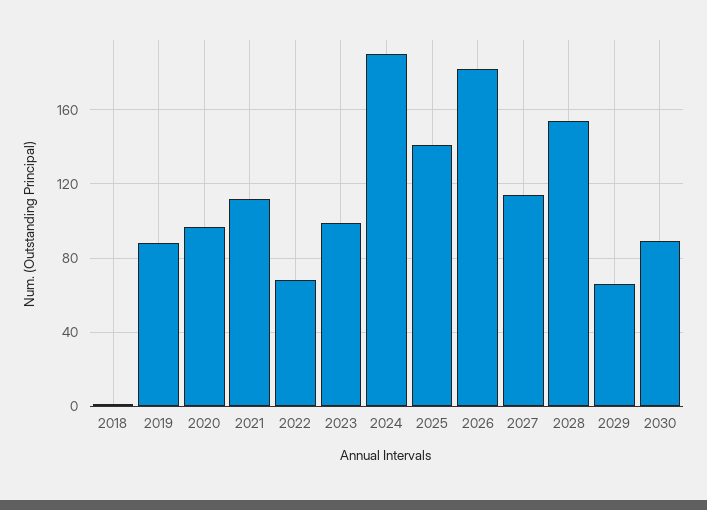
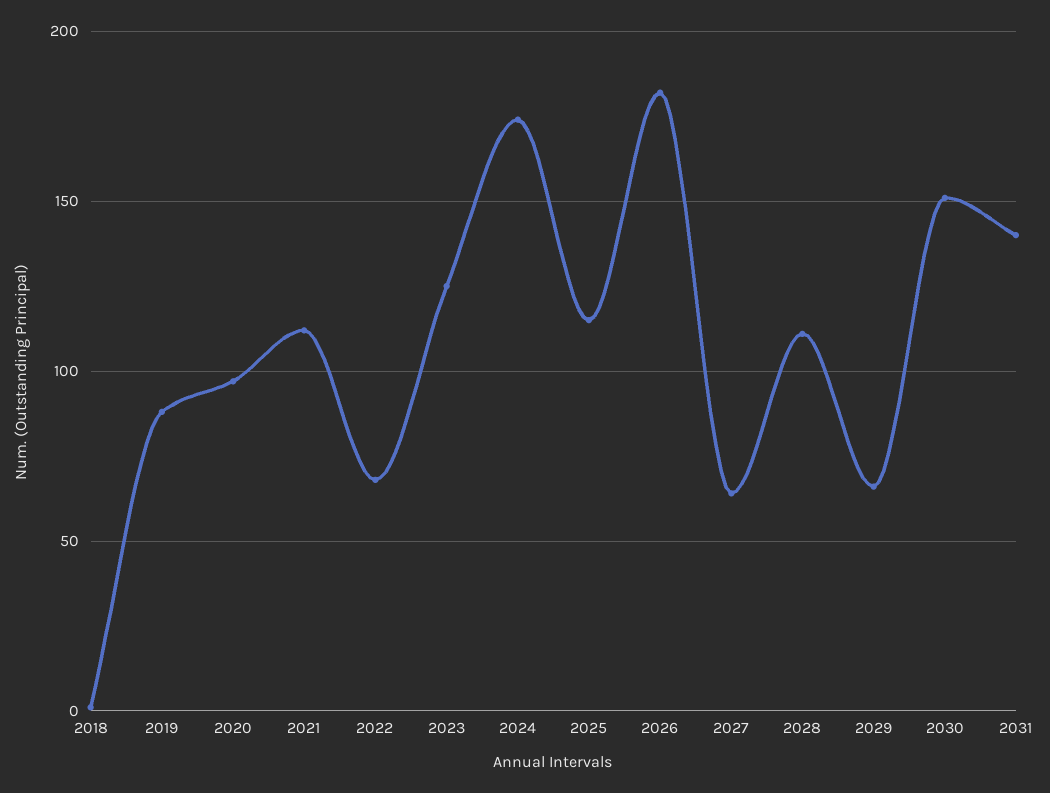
2023: 100 -> 125
2024: 190 -> 175
2025: 140 -> 115
2027: 115 -> 65
2028: 155 -> 110
2030: 90 -> 150
2031: none -> 140

